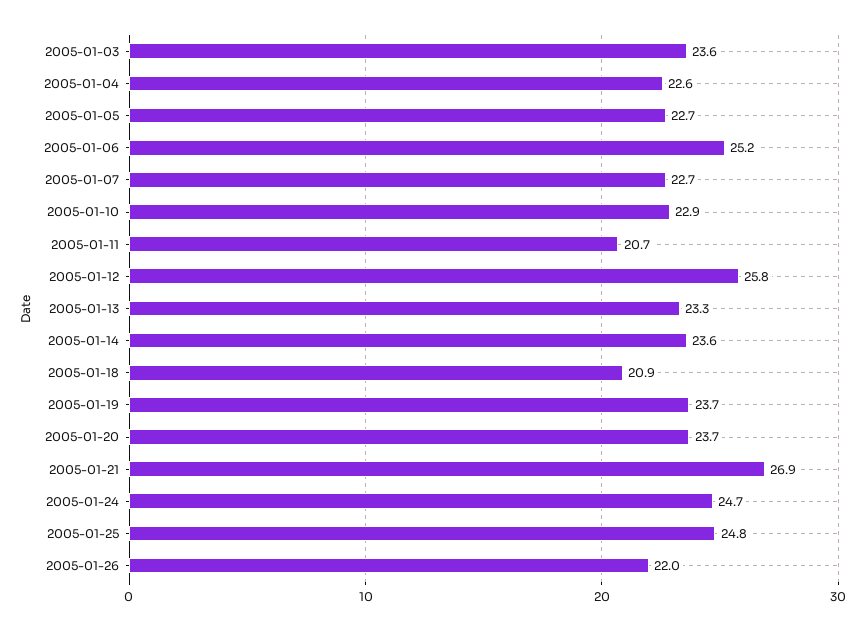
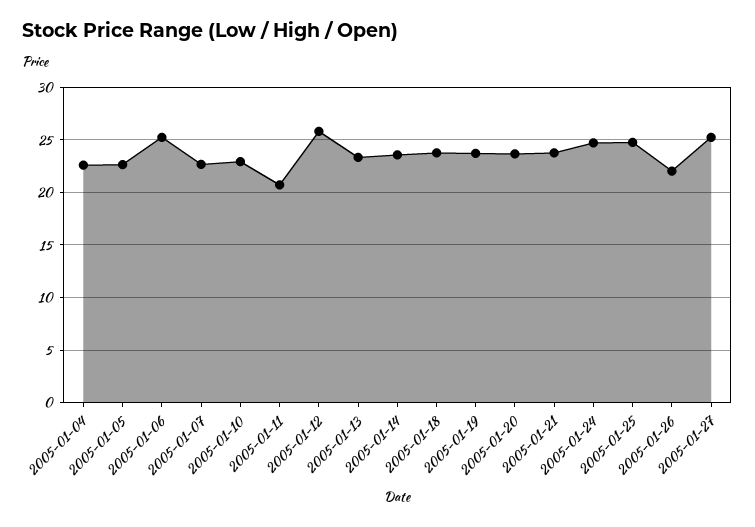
2005-01-03: 23.6 -> none
2005-01-18: 20.9 -> 24
2005-01-21: 26.9 -> 24
2005-01-27: none -> 25

